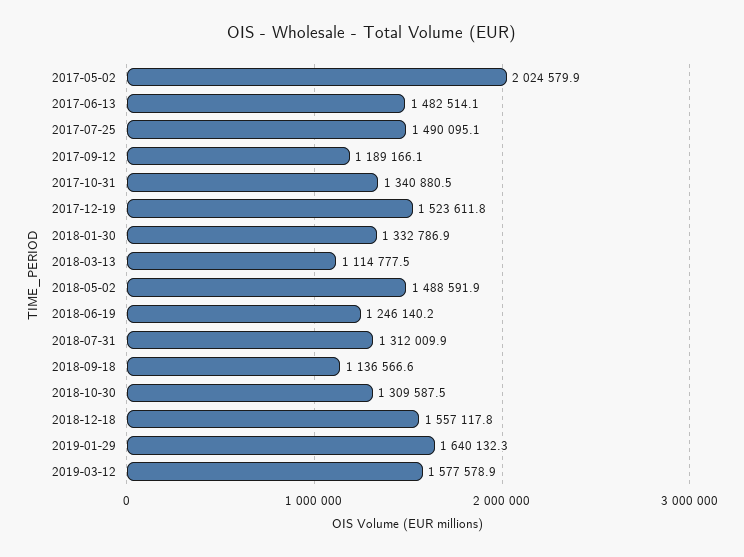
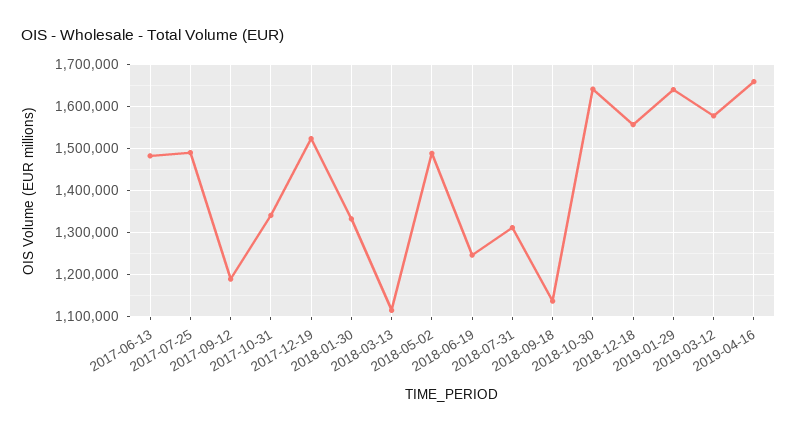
2017-05-02: 2024579.9 -> none
2018-10-30: 1309587.5 -> 1640000
2019-04-16: none -> 1660000

